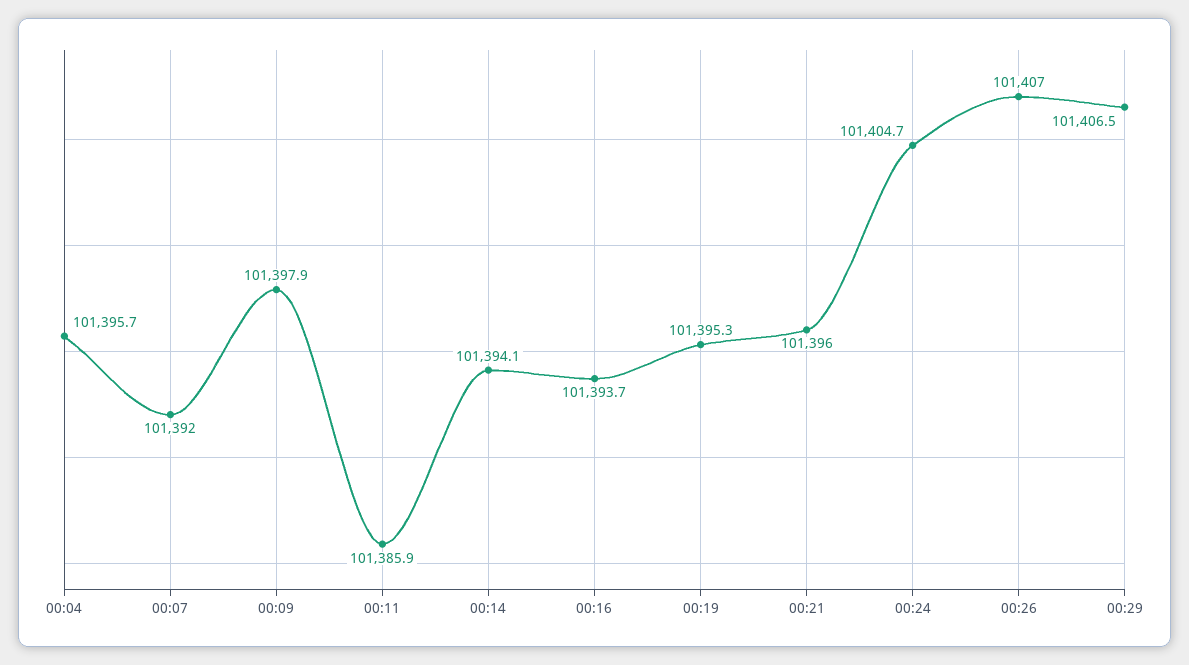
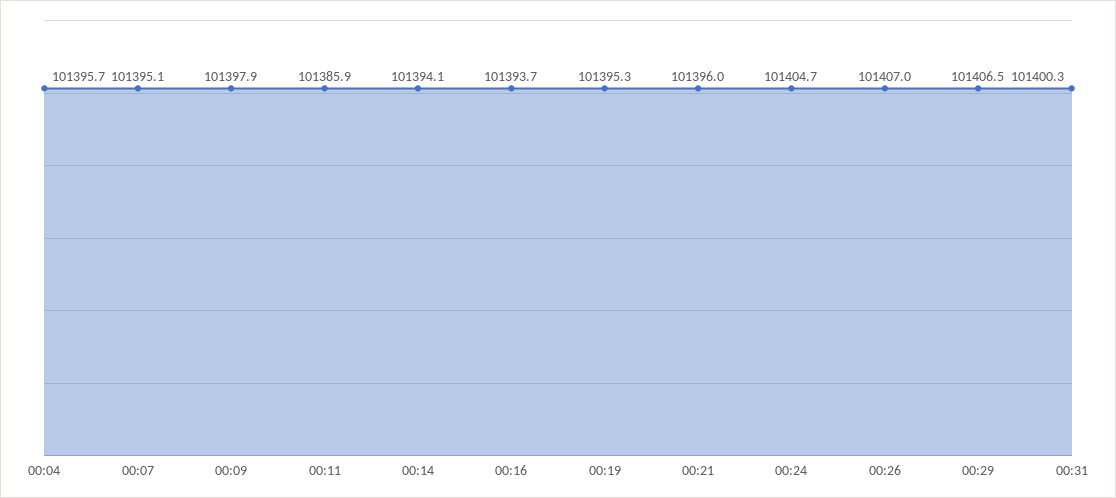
00:07: 101392 -> 101395.1
00:31: none -> 101400.3

